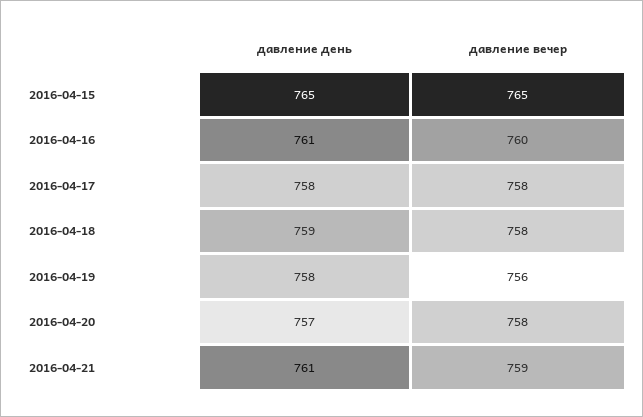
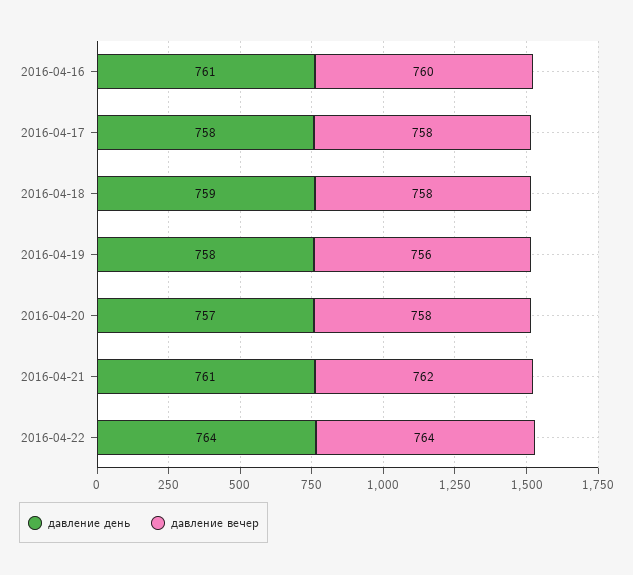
давление день, 2016-04-15: 765 -> none
давление вечер, 2016-04-15: 765 -> none
давление вечер, 2016-04-21: 759 -> 762
давление день, 2016-04-22: none -> 764
давление вечер, 2016-04-22: none -> 764

